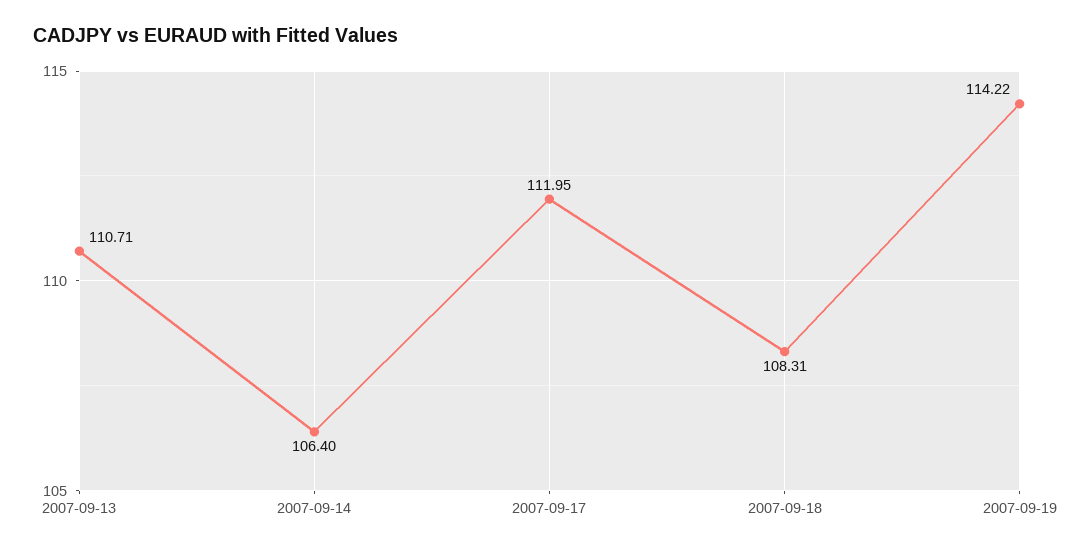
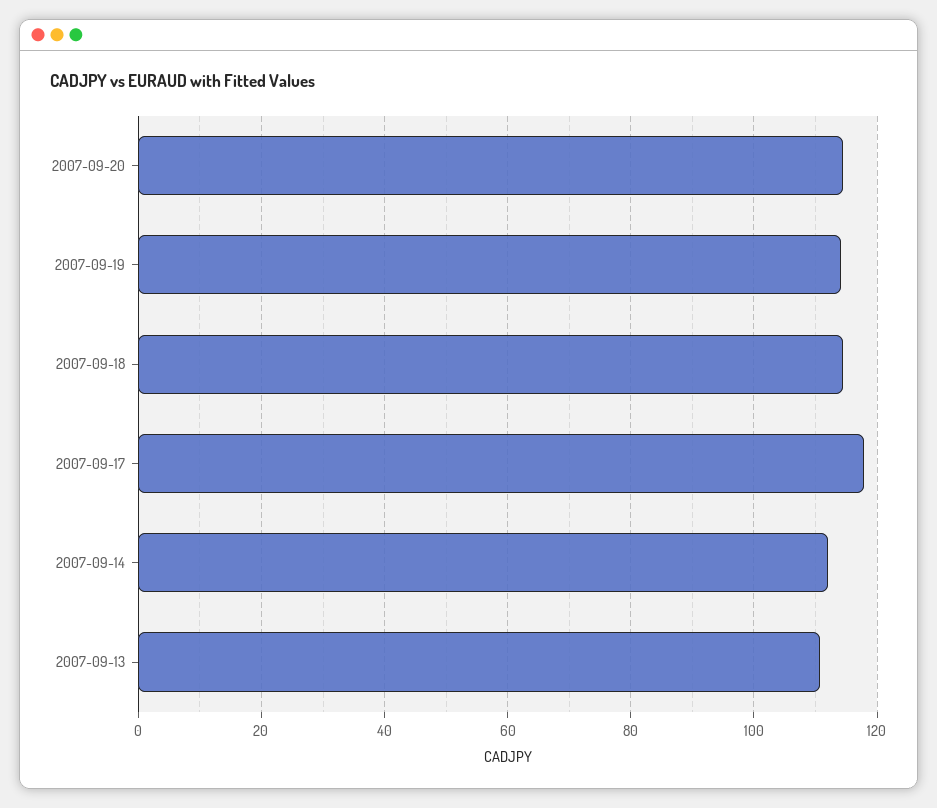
2007-09-14: 106.4 -> 112
2007-09-17: 111.95 -> 118
2007-09-18: 108.31 -> 114
2007-09-20: none -> 114

